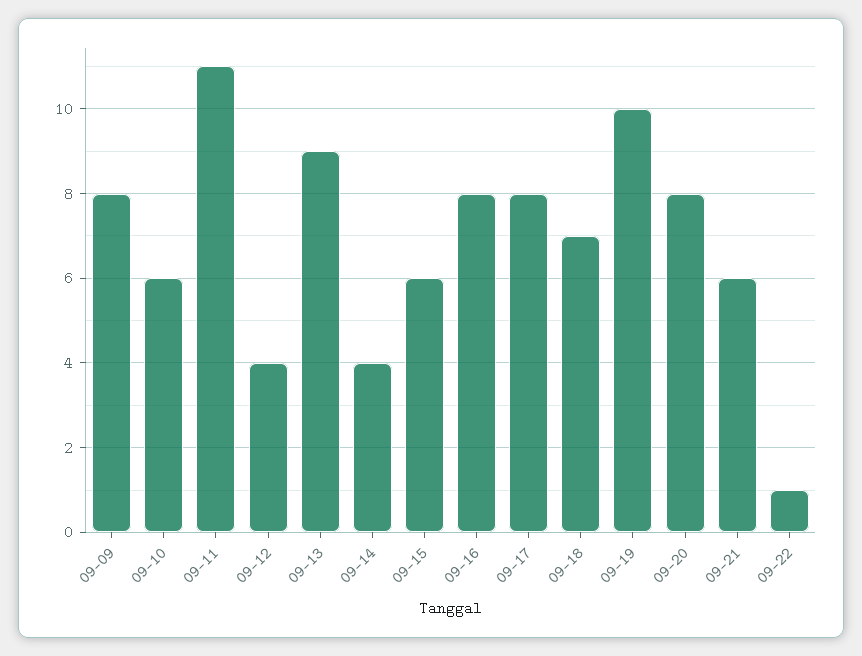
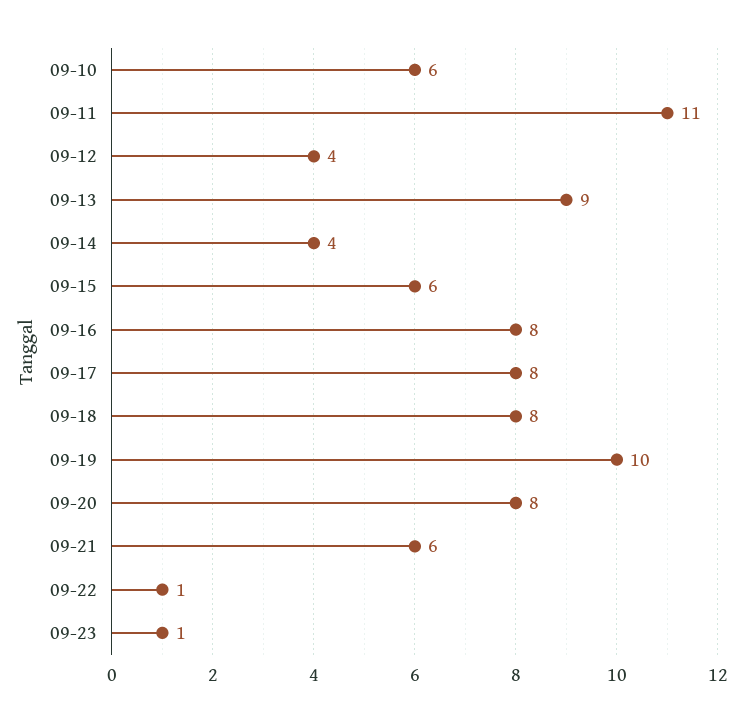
09-09: 8 -> none
09-18: 7 -> 8
09-23: none -> 1

